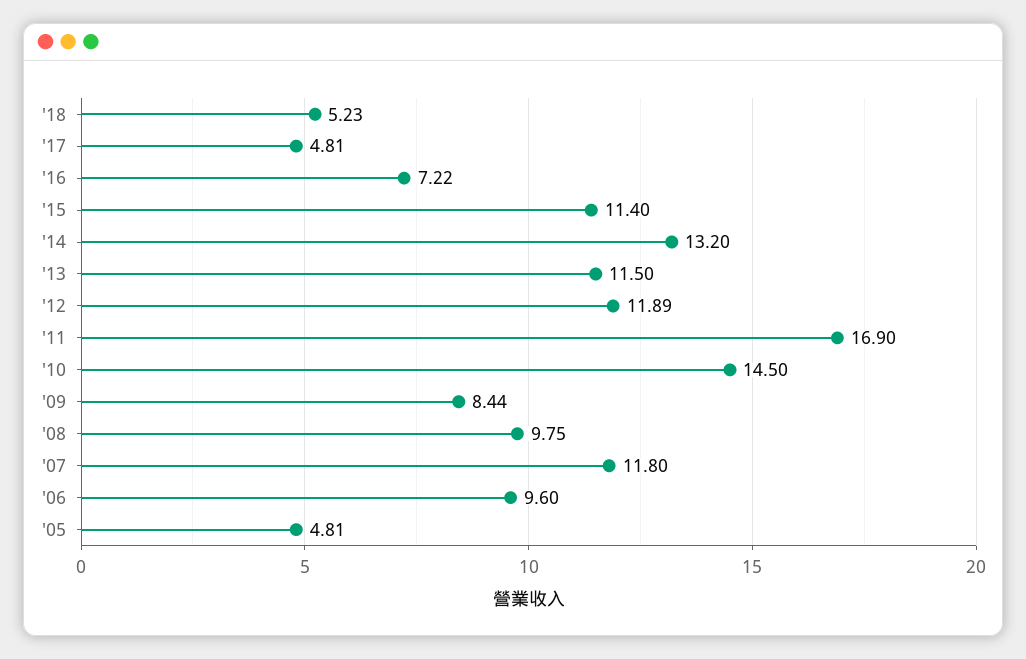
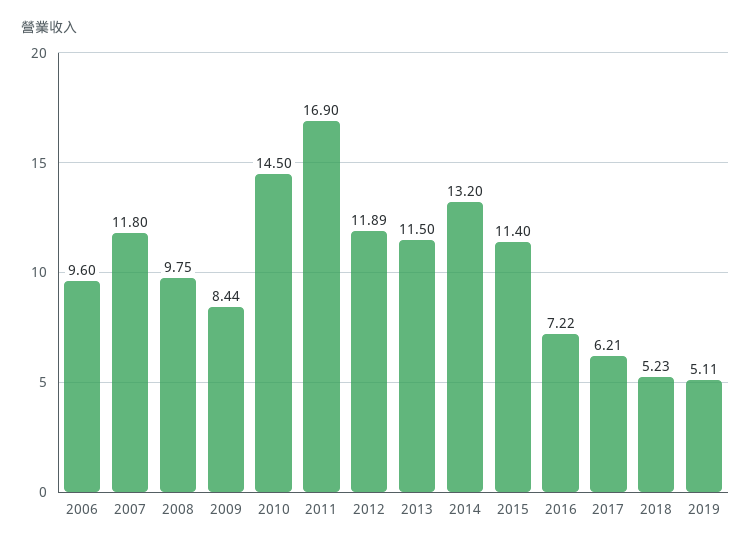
'17: 4.81 -> 6.21
'05: 4.81 -> none
2019: none -> 5.11

